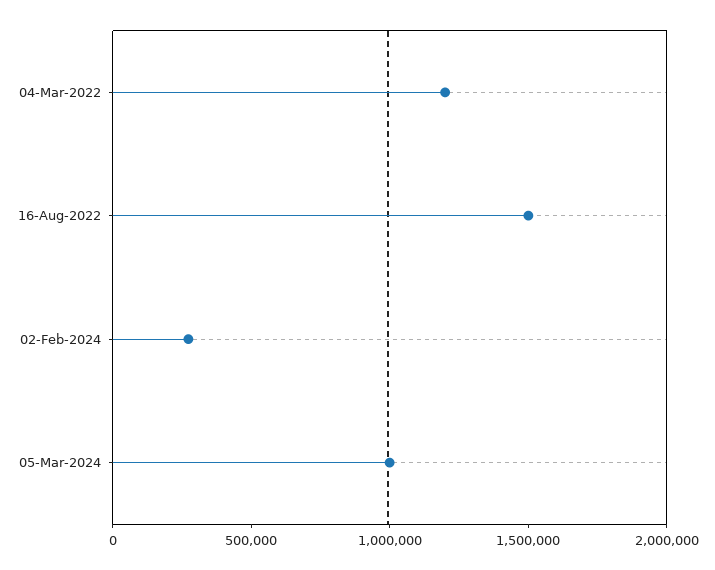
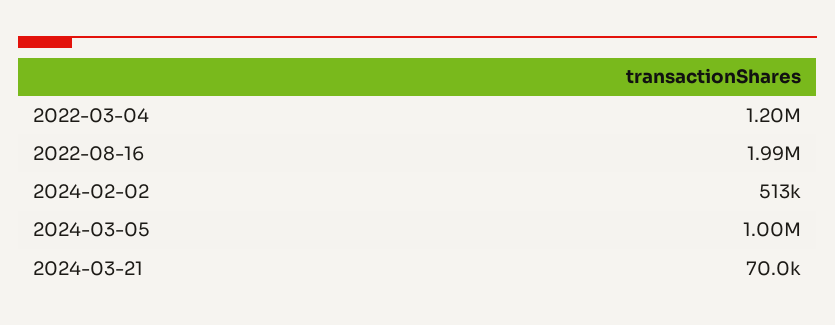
16-Aug-2022: 1500000 -> 1990000
02-Feb-2024: 300000 -> 513000
2024-03-21: none -> 70000

